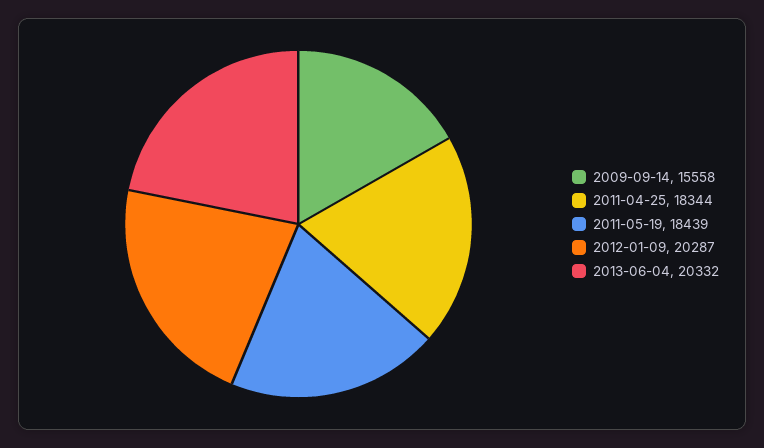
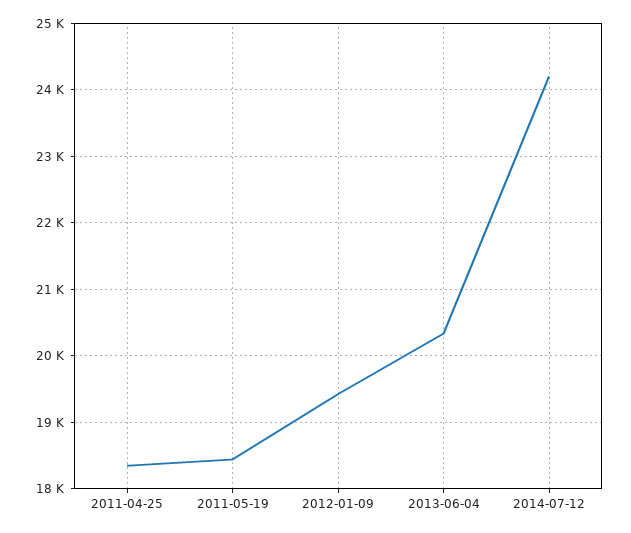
2009-09-14: 15558 -> none
2012-01-09: 20287 -> 19400
2014-07-12: none -> 24200

